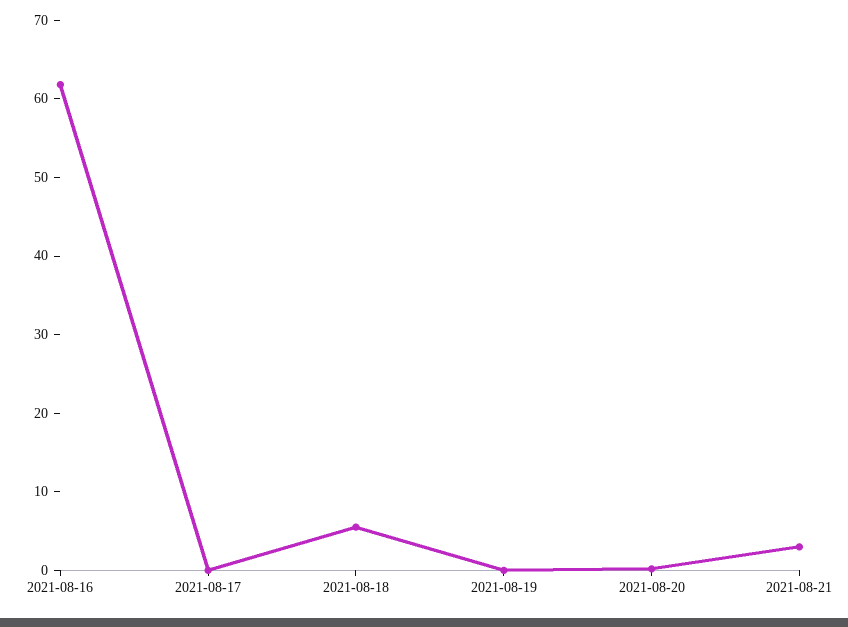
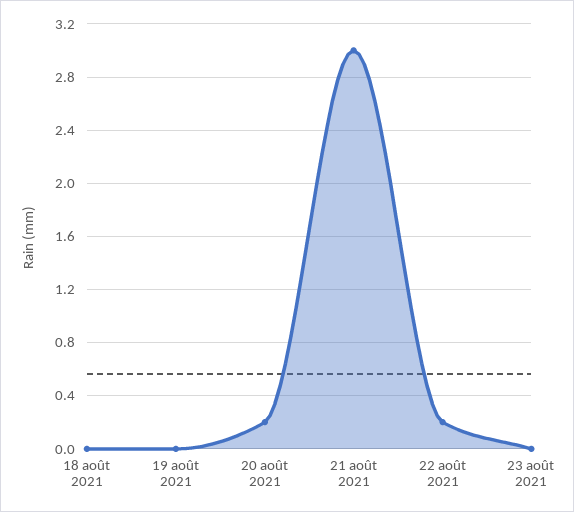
2021-08-16: 62 -> none
2021-08-17: 0 -> none
2021-08-18: 6 -> 0
22 août 2021: none -> 0.2
23 août 2021: none -> 0

